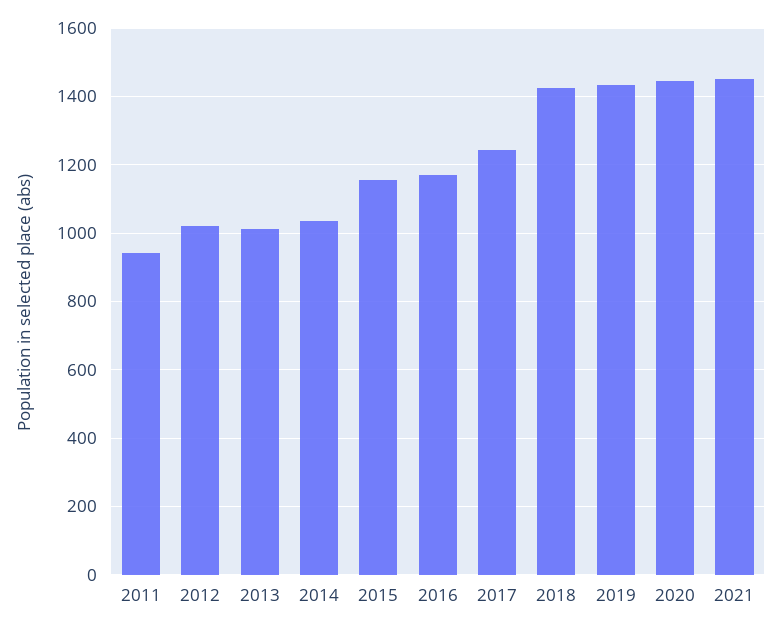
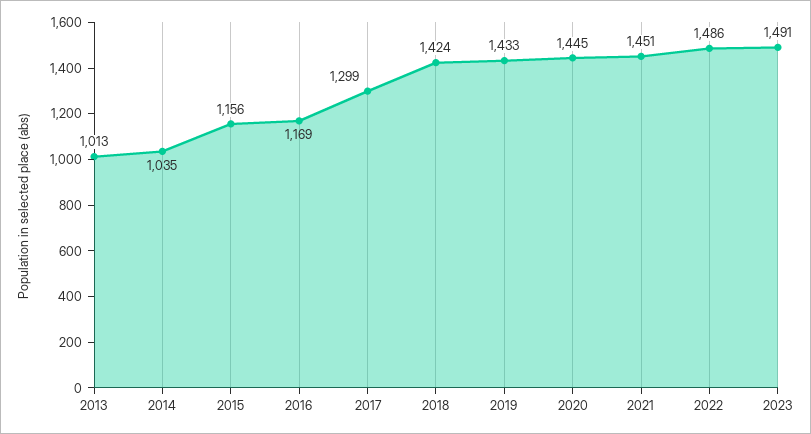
2011: 940 -> none
2012: 1020 -> none
2017: 1240 -> 1299
2022: none -> 1486
2023: none -> 1491

